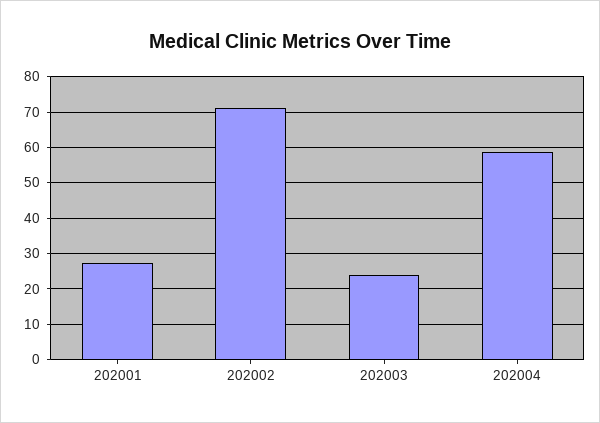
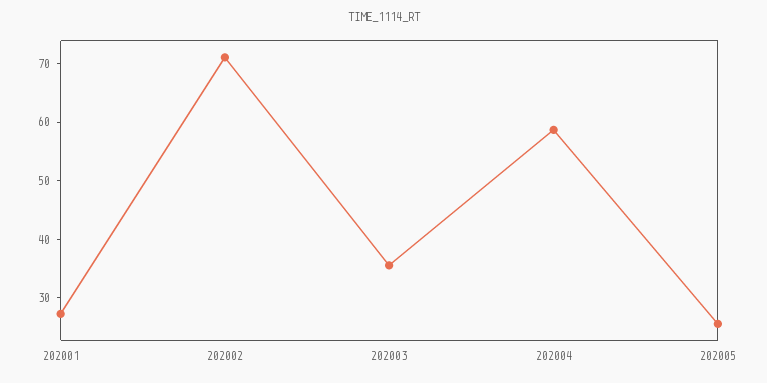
202003: 24 -> 36
202005: none -> 26

